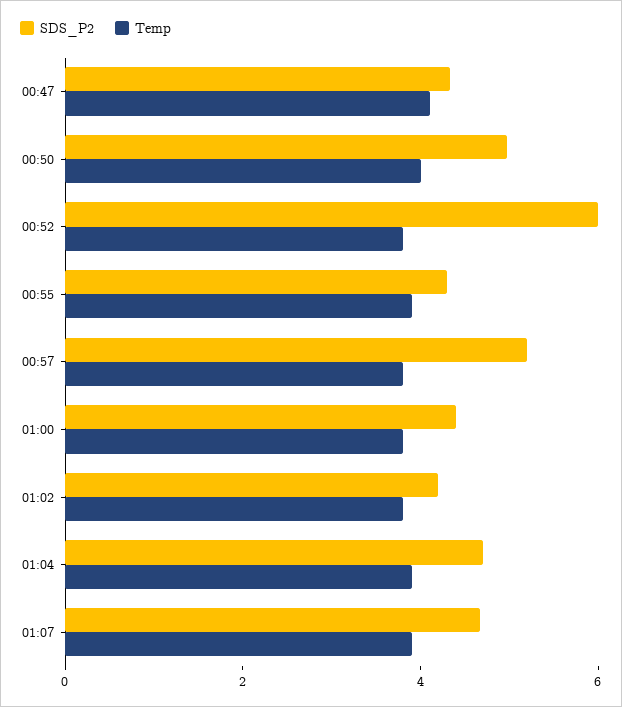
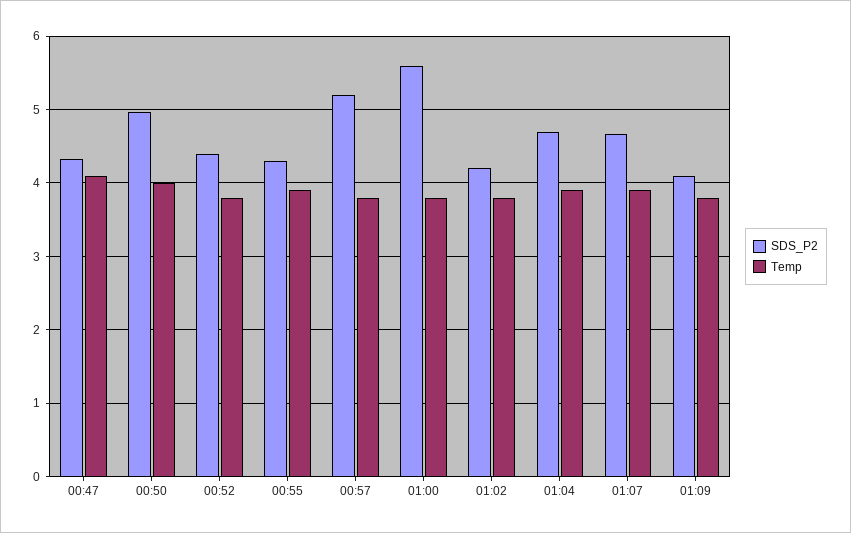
SDS_P2, 00:52: 6 -> 4.4
SDS_P2, 01:00: 4.5 -> 5.6
SDS_P2, 01:09: none -> 4.1
Temp, 01:09: none -> 3.8

